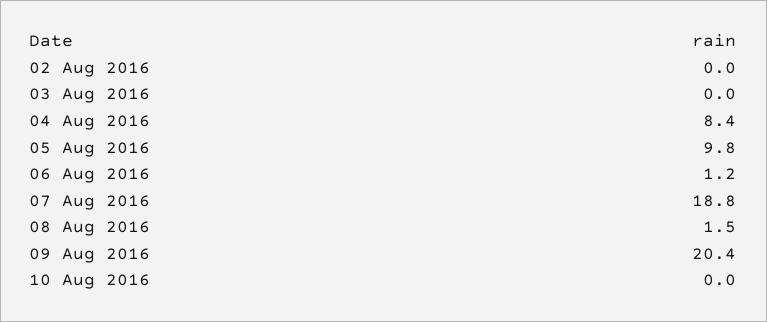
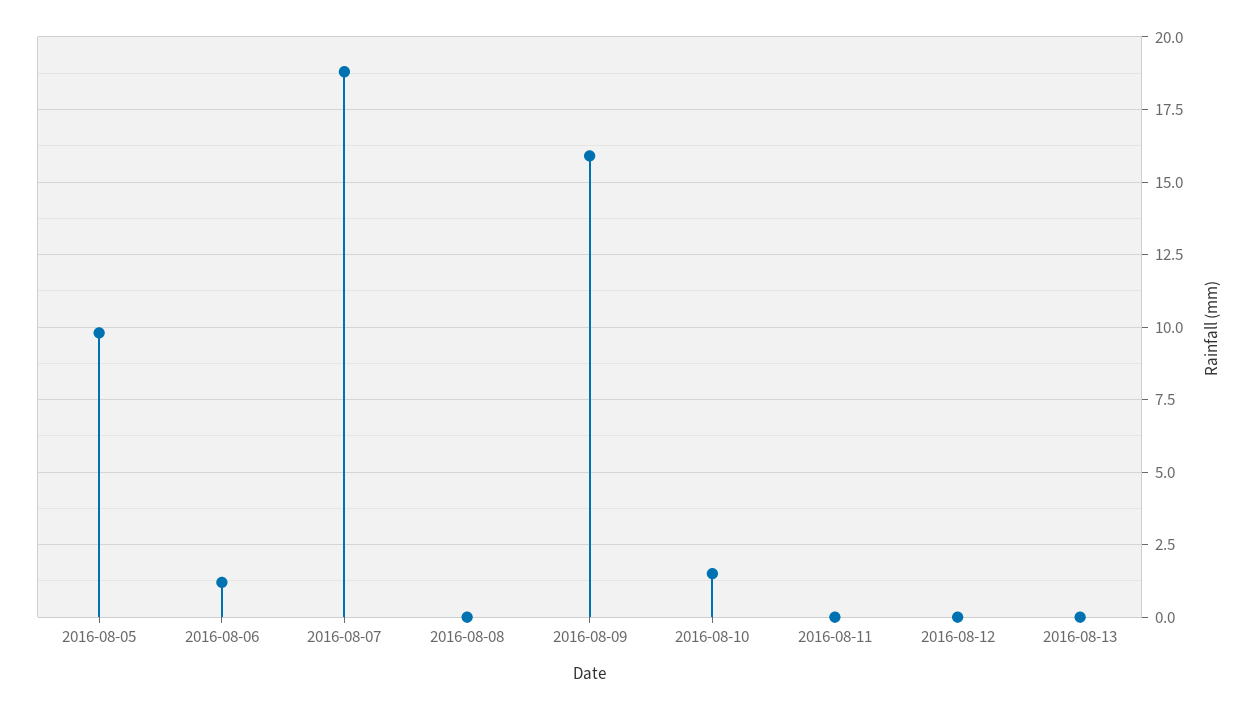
02 Aug 2016: 0 -> none
03 Aug 2016: 0 -> none
04 Aug 2016: 8.4 -> none
08 Aug 2016: 1.5 -> 0
09 Aug 2016: 20.4 -> 16
10 Aug 2016: 0 -> 1.5
2016-08-11: none -> 0
2016-08-12: none -> 0
2016-08-13: none -> 0

